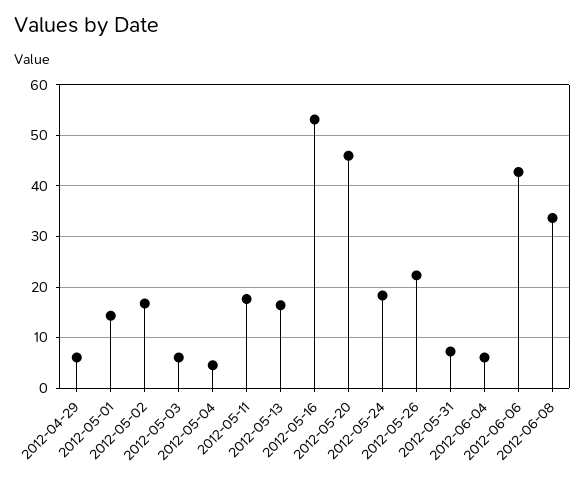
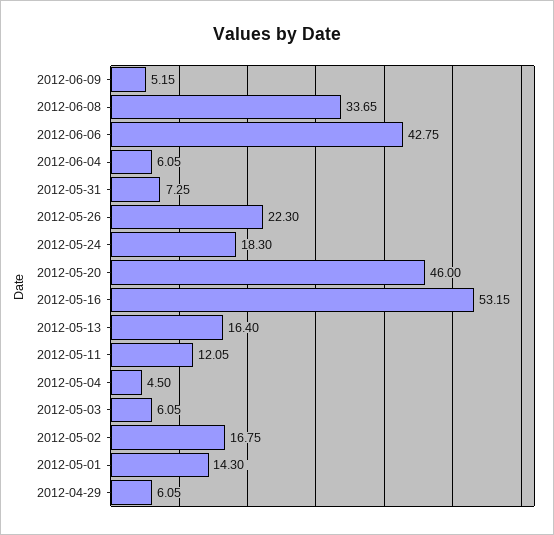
2012-05-11: 18 -> 12.05
2012-06-09: none -> 5.15

